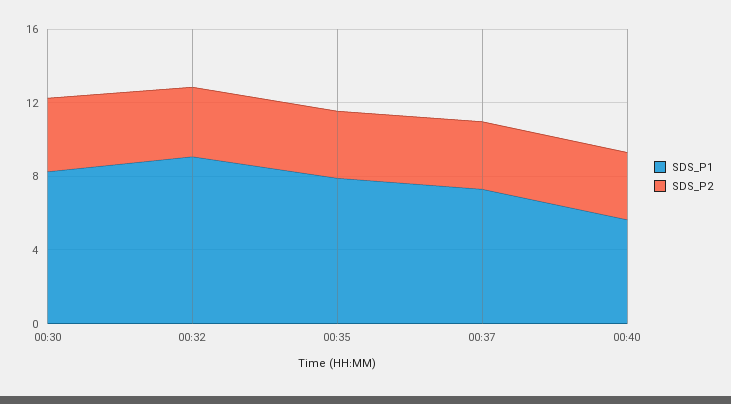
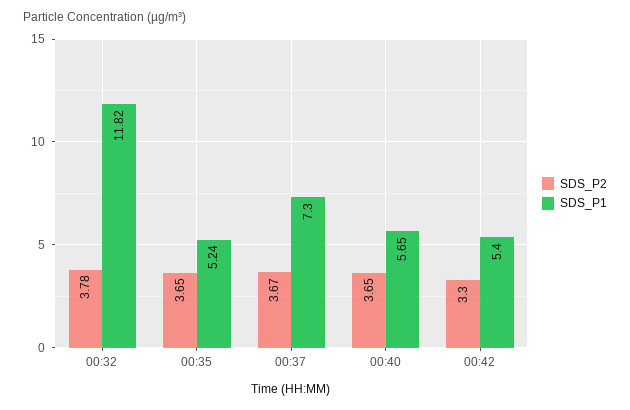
SDS_P1, 00:30: 8 -> none
SDS_P2, 00:30: 4 -> none
SDS_P1, 00:32: 9 -> 11.82
SDS_P1, 00:35: 8 -> 5.24
SDS_P2, 00:42: none -> 3.3
SDS_P1, 00:42: none -> 5.4

